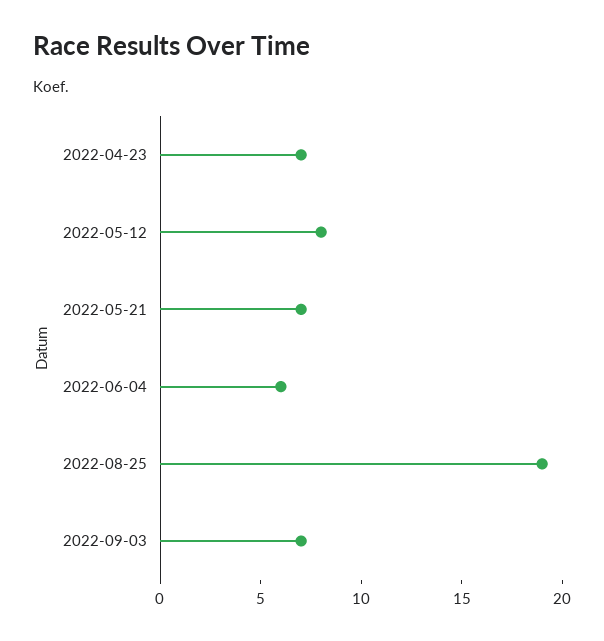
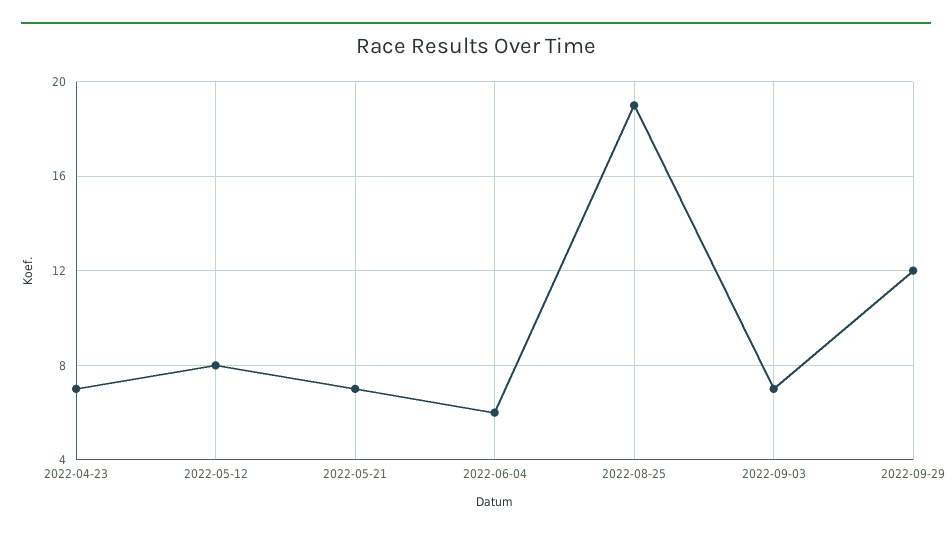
2022-09-29: none -> 12

